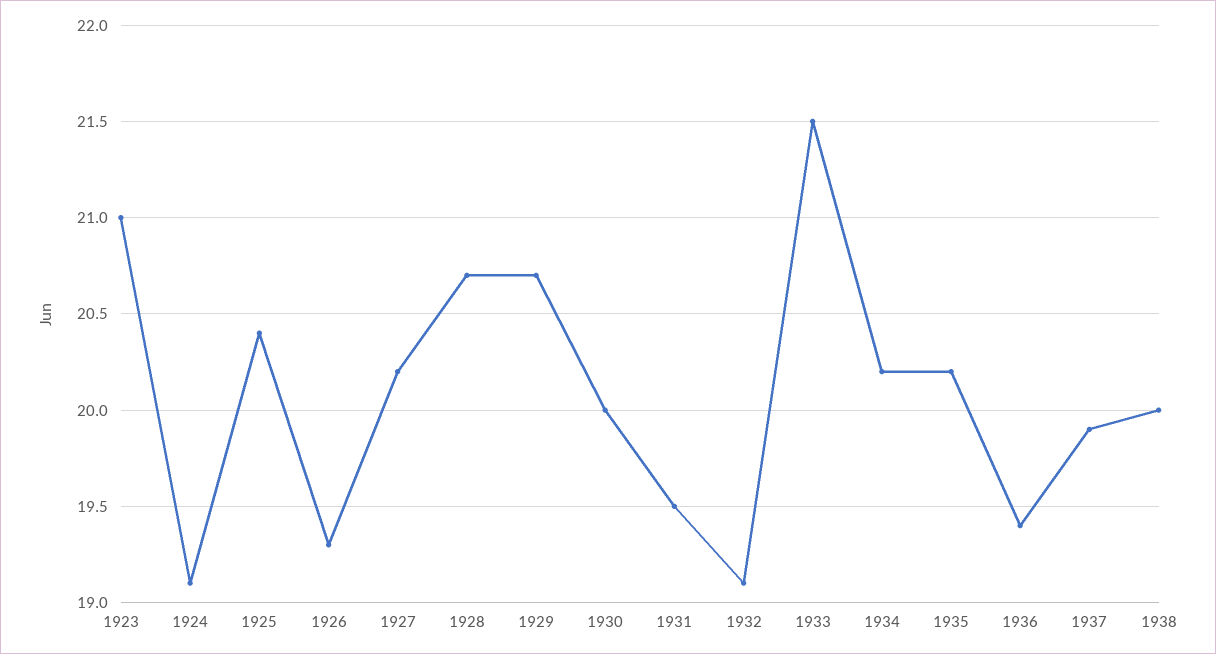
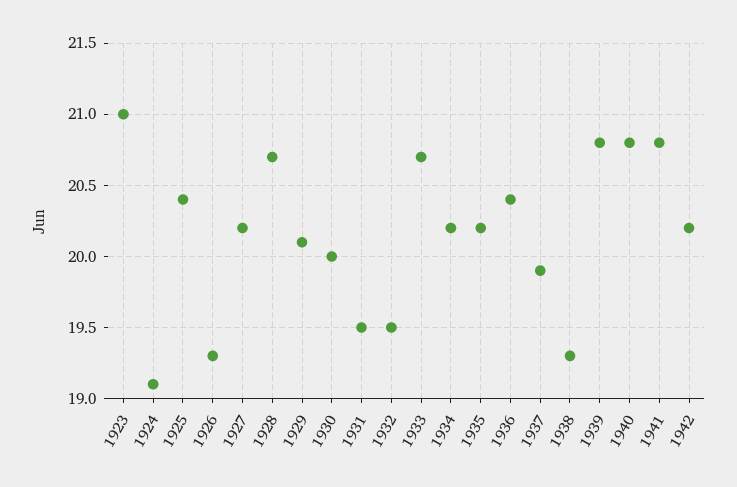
1929: 20.7 -> 20.1
1932: 19.1 -> 19.5
1933: 21.5 -> 20.7
1936: 19.4 -> 20.4
1938: 20 -> 19.3
1939: none -> 20.8
1940: none -> 20.8
1941: none -> 20.8
1942: none -> 20.2

